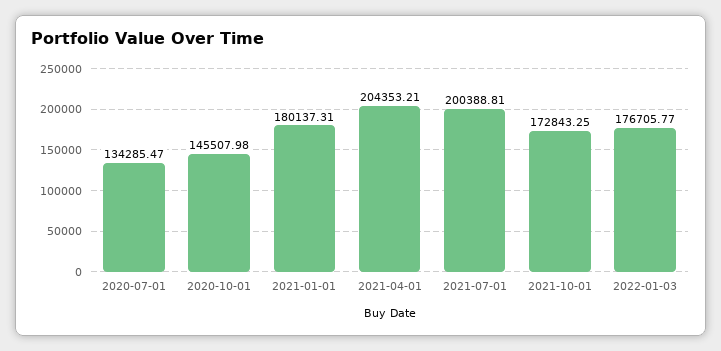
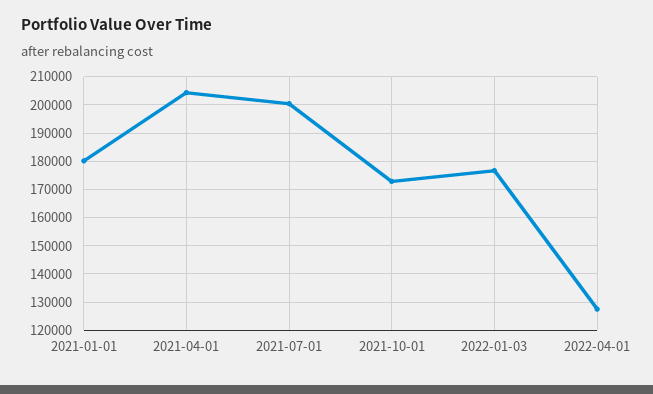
2020-07-01: 134285.47 -> none
2020-10-01: 145507.98 -> none
2022-04-01: none -> 127500

